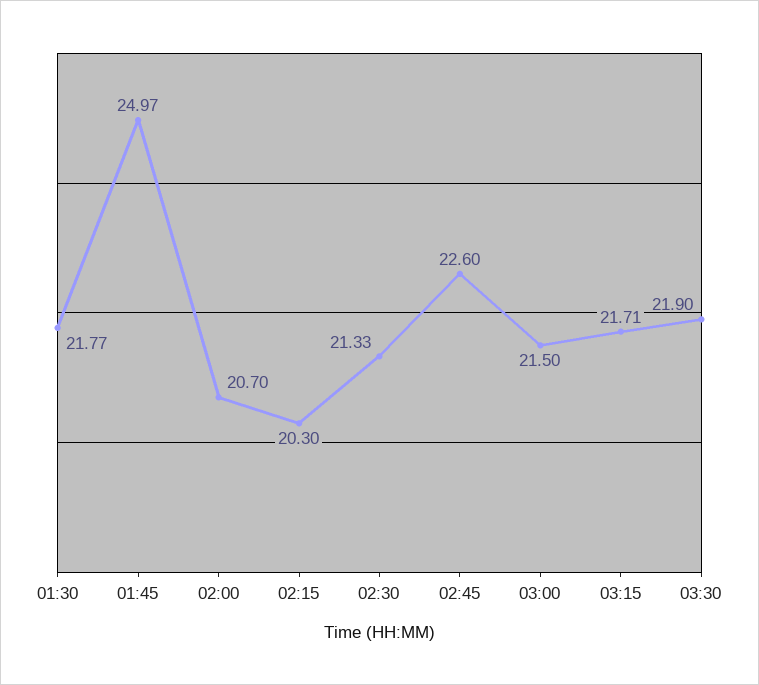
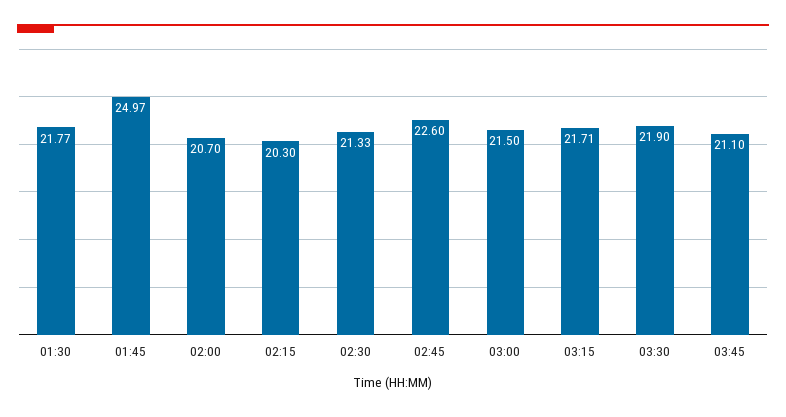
03:45: none -> 21.1

